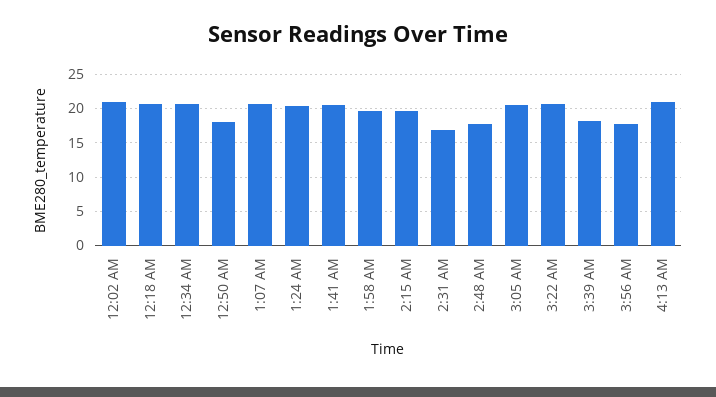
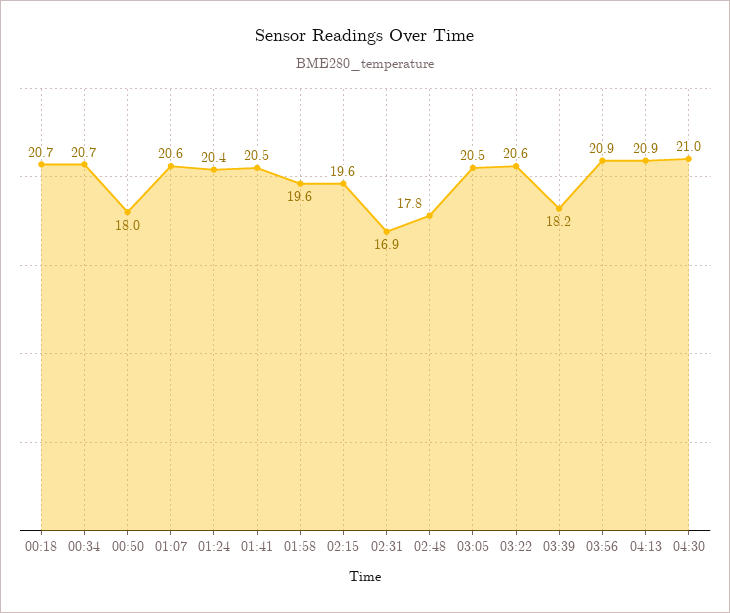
12:02 AM: 21 -> none
3:56 AM: 18 -> 20.9
04:30: none -> 21

